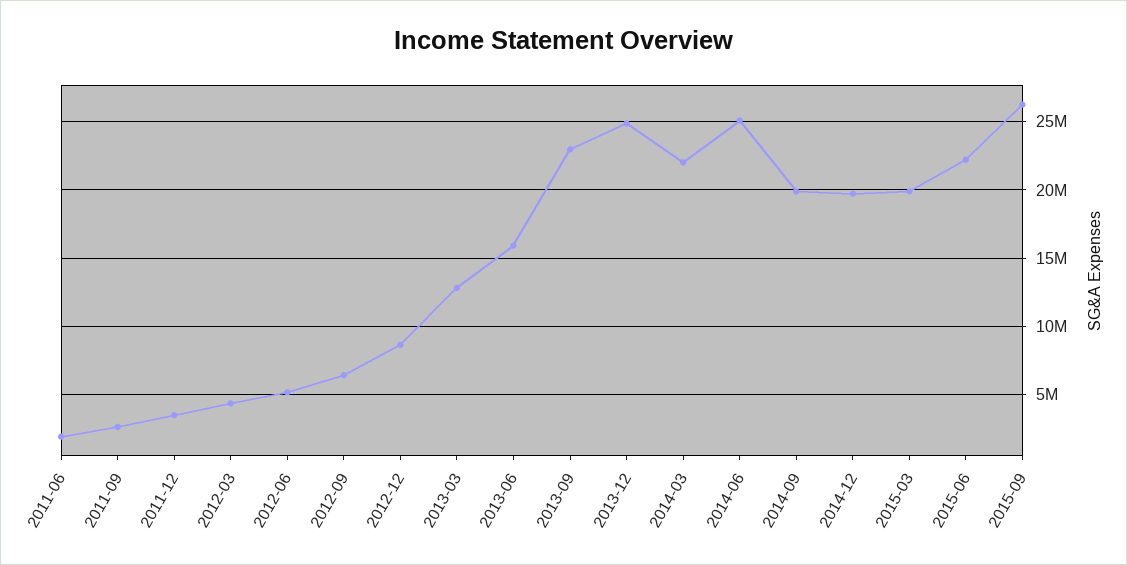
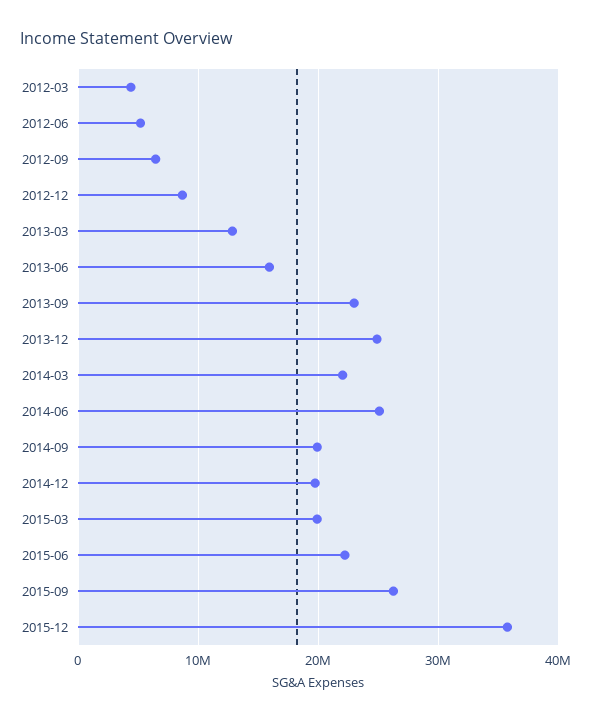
2011-06: 2000000 -> none
2011-09: 2500000 -> none
2011-12: 3500000 -> none
2015-12: none -> 36000000

